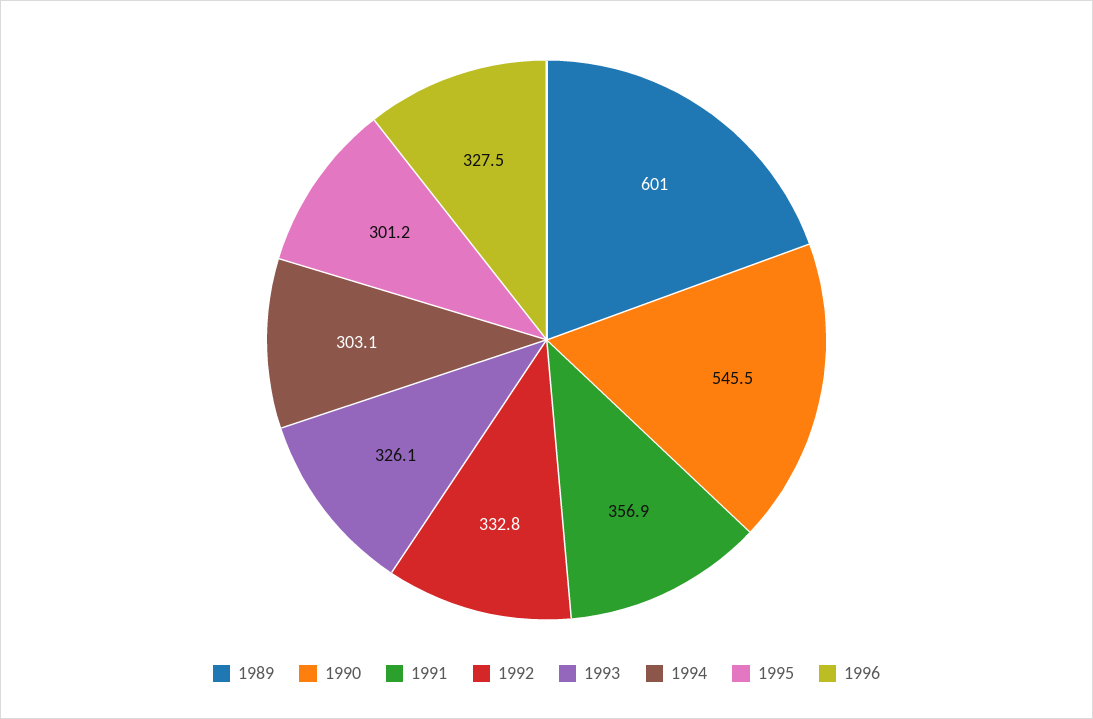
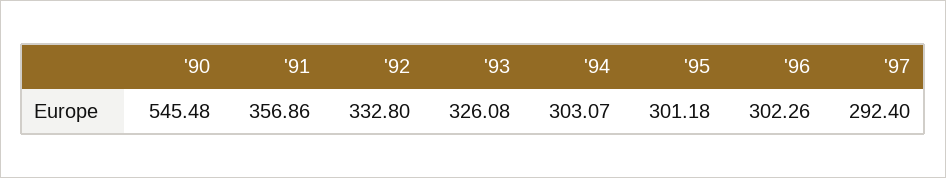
1989: 601 -> none
1996: 327.5 -> 302.26
'97: none -> 292.4

